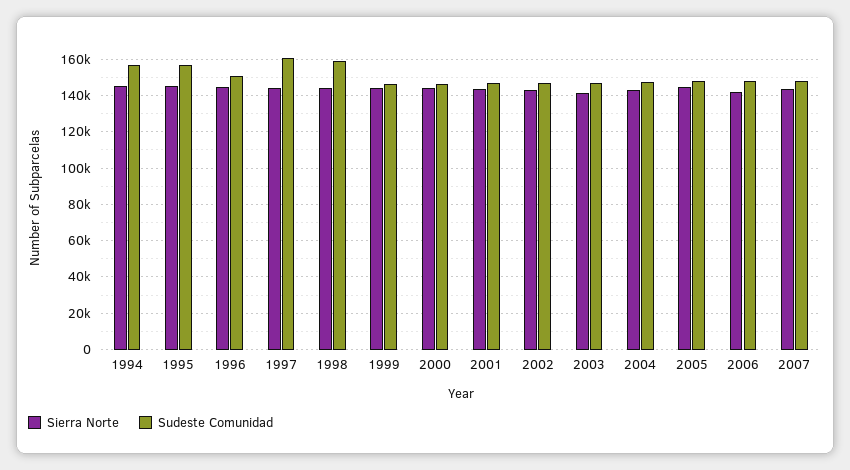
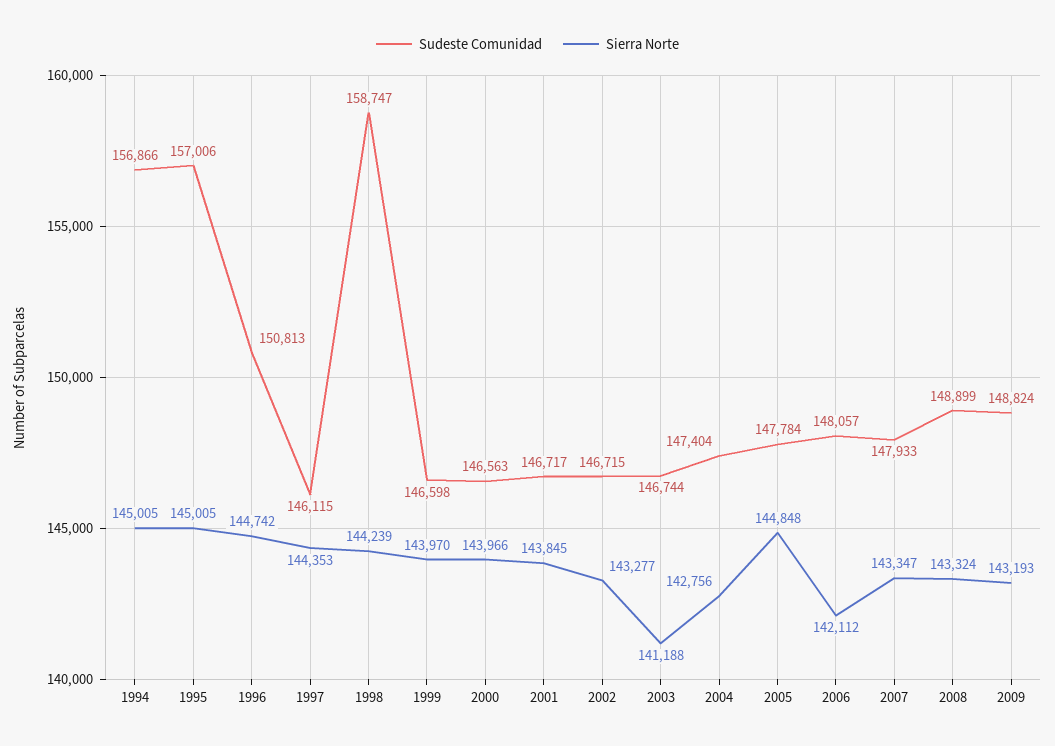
Sudeste Comunidad, 1997: 160000 -> 146115
Sudeste Comunidad, 2008: none -> 148899
Sierra Norte, 2008: none -> 143324
Sudeste Comunidad, 2009: none -> 148824
Sierra Norte, 2009: none -> 143193

